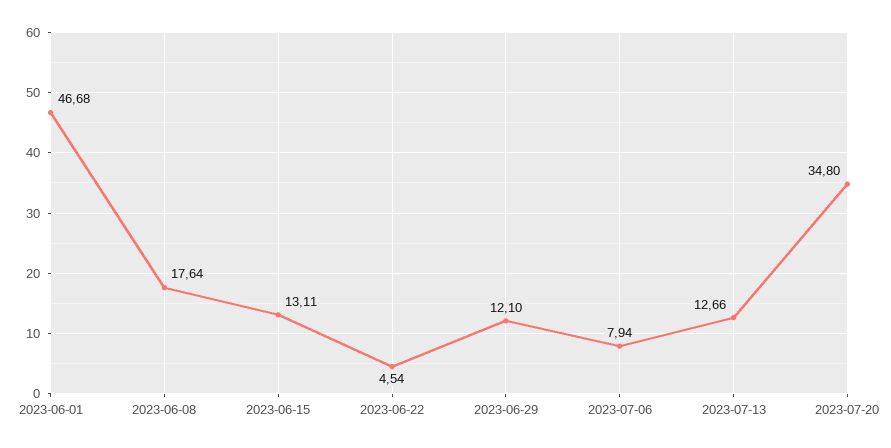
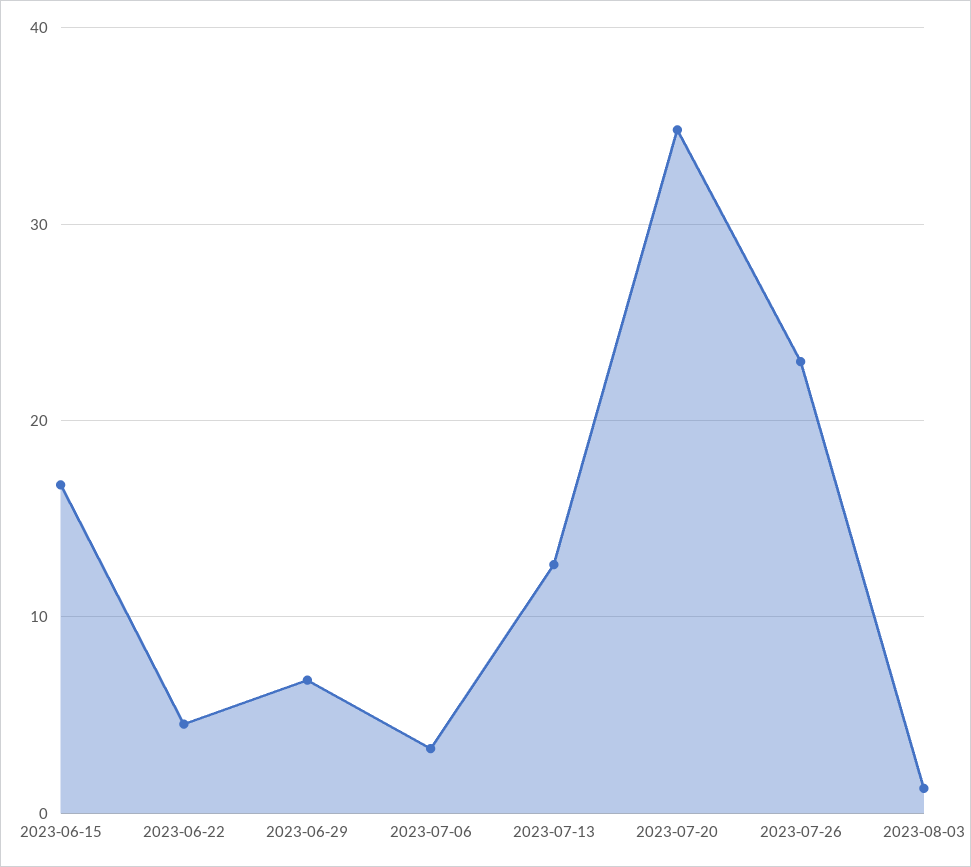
2023-06-01: 46.68 -> none
2023-06-08: 17.64 -> none
2023-06-15: 13.11 -> 17
2023-06-29: 12.1 -> 7
2023-07-06: 7.94 -> 3
2023-07-26: none -> 23
2023-08-03: none -> 1

